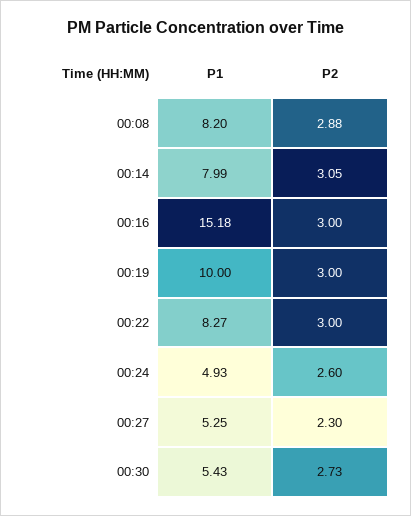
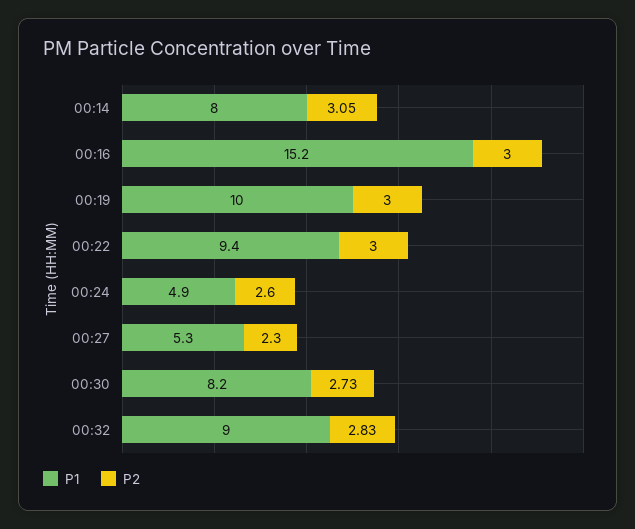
P1, 00:08: 8.2 -> none
P2, 00:08: 2.88 -> none
P1, 00:22: 8.27 -> 9.4
P1, 00:30: 5.43 -> 8.2
P1, 00:32: none -> 9
P2, 00:32: none -> 2.83

